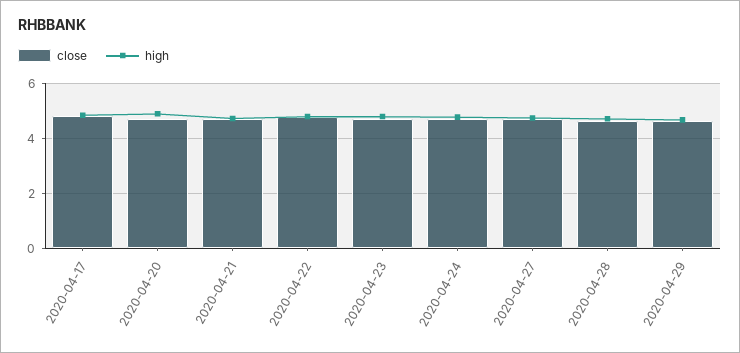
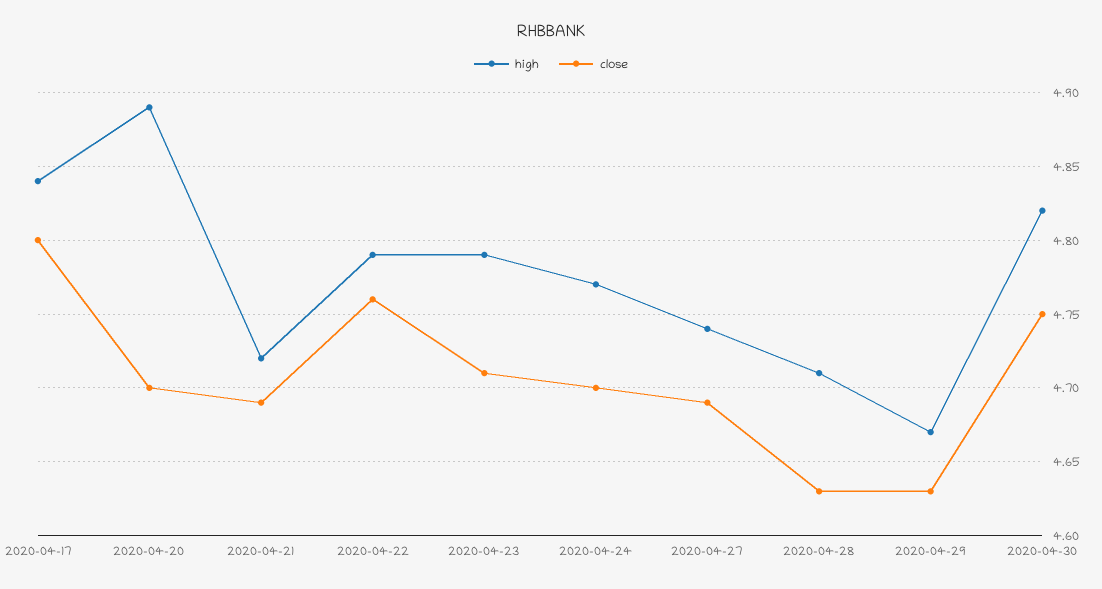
high, 2020-04-30: none -> 4.82
close, 2020-04-30: none -> 4.75

